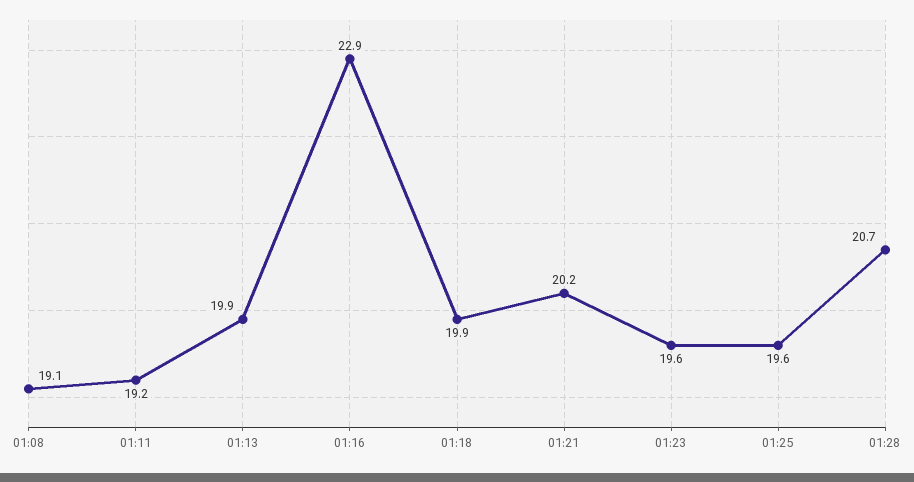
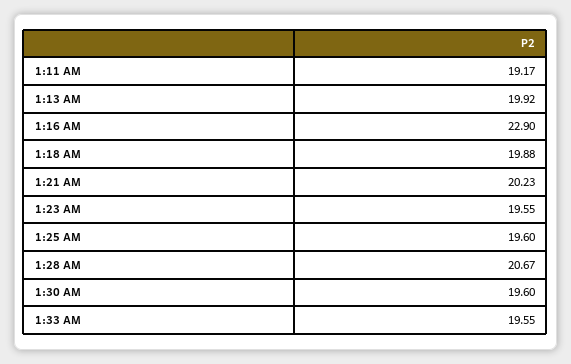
01:08: 19.1 -> none
1:30 AM: none -> 19.6
1:33 AM: none -> 19.55

